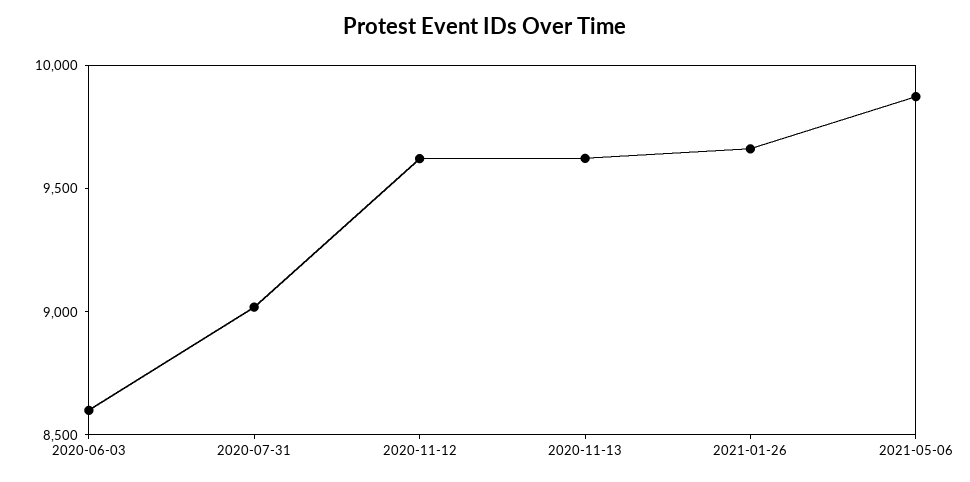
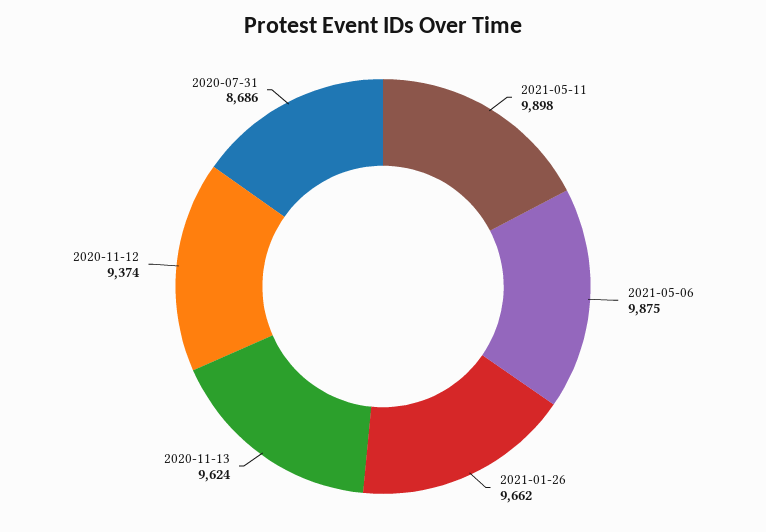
2020-06-03: 8600 -> none
2020-07-31: 9000 -> 8686
2020-11-12: 9600 -> 9374
2021-05-11: none -> 9898

